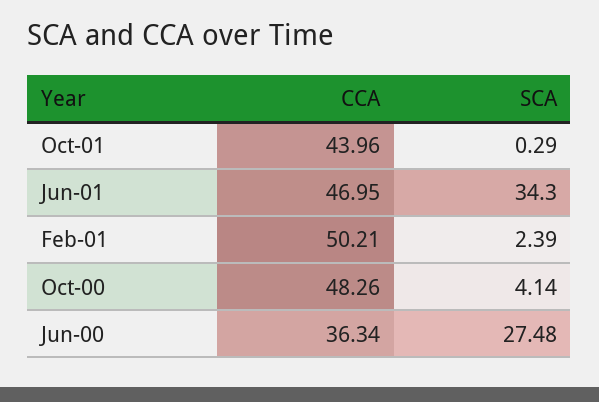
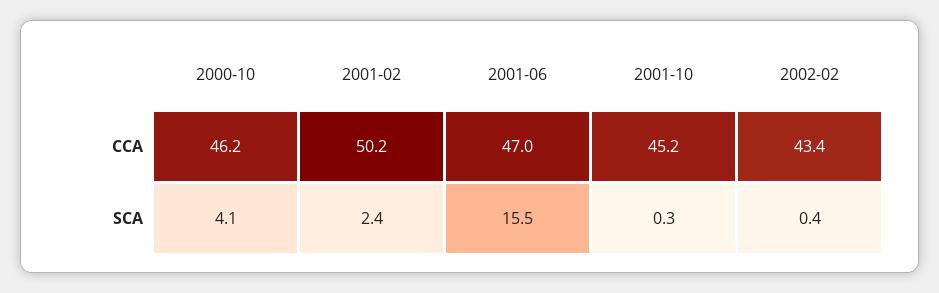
CCA, Oct-01: 43.96 -> 45.2
SCA, Jun-01: 34.3 -> 15.5
CCA, Oct-00: 48.26 -> 46.2
CCA, Jun-00: 36.34 -> none
SCA, Jun-00: 27.48 -> none
CCA, 2002-02: none -> 43.4
SCA, 2002-02: none -> 0.4

